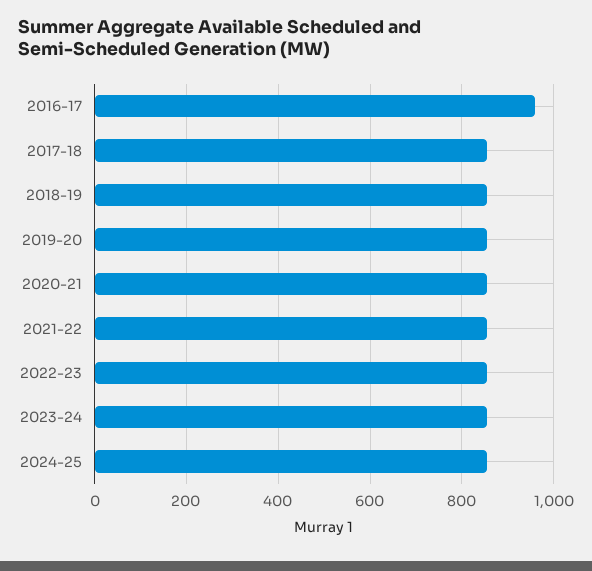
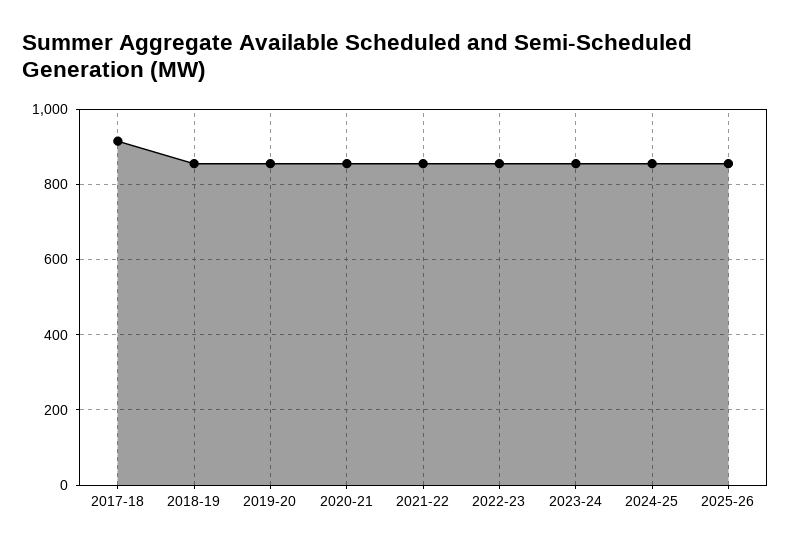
2016-17: 960 -> none
2017-18: 860 -> 920
2025-26: none -> 860

